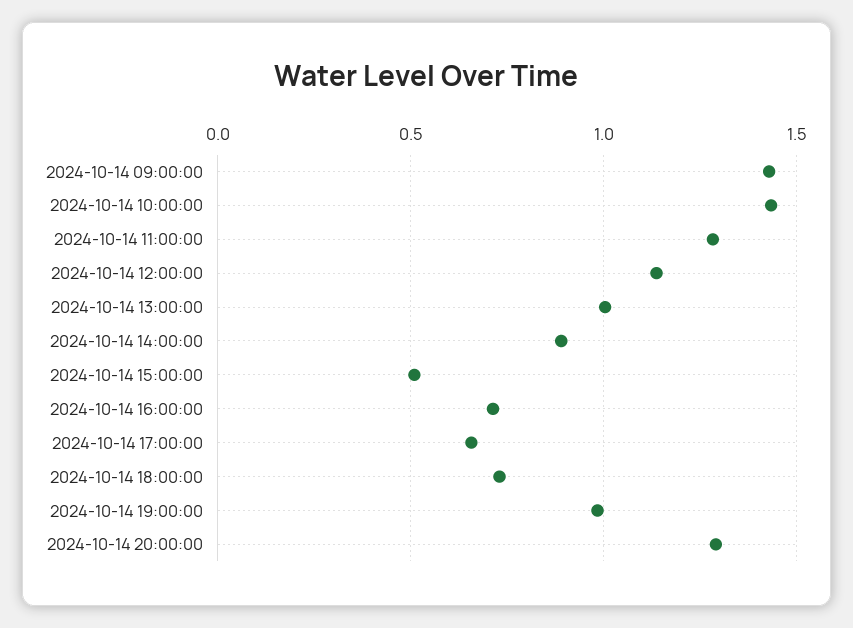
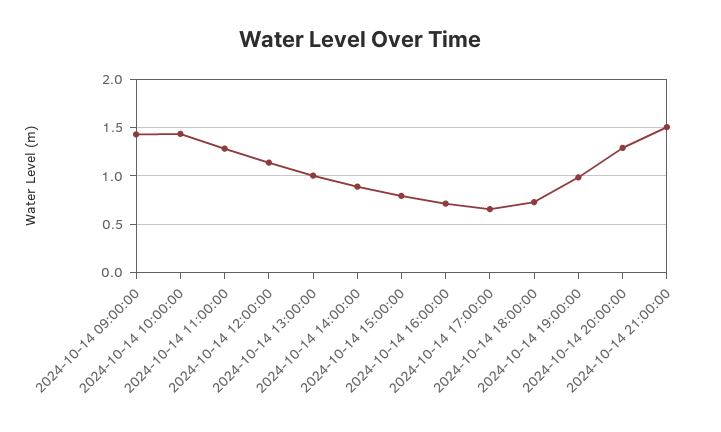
2024-10-14 15:00:00: 0.5 -> 0.8
2024-10-14 21:00:00: none -> 1.5

